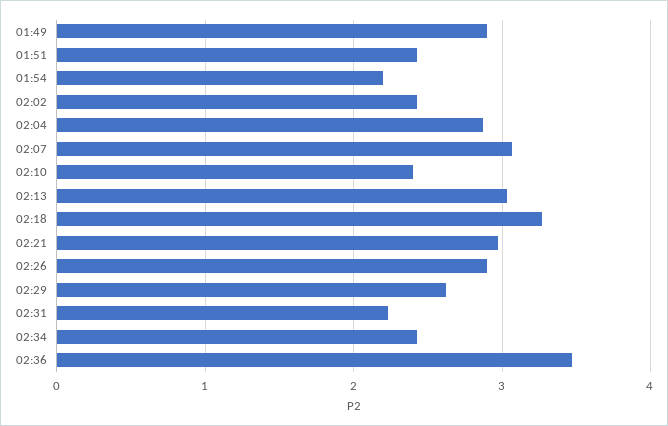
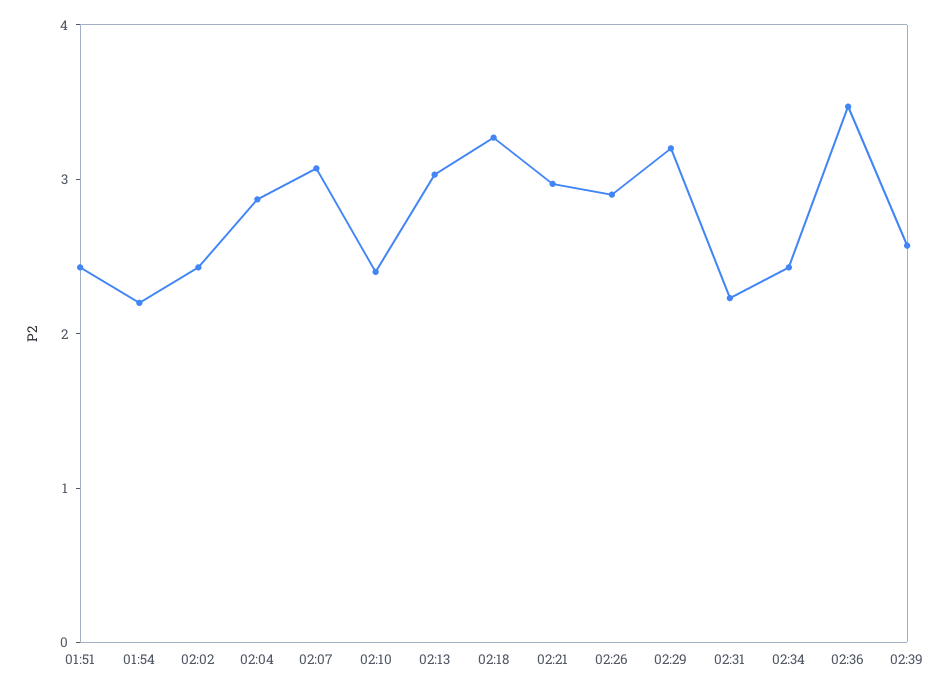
01:49: 2.9 -> none
02:29: 2.6 -> 3.2
02:39: none -> 2.6

